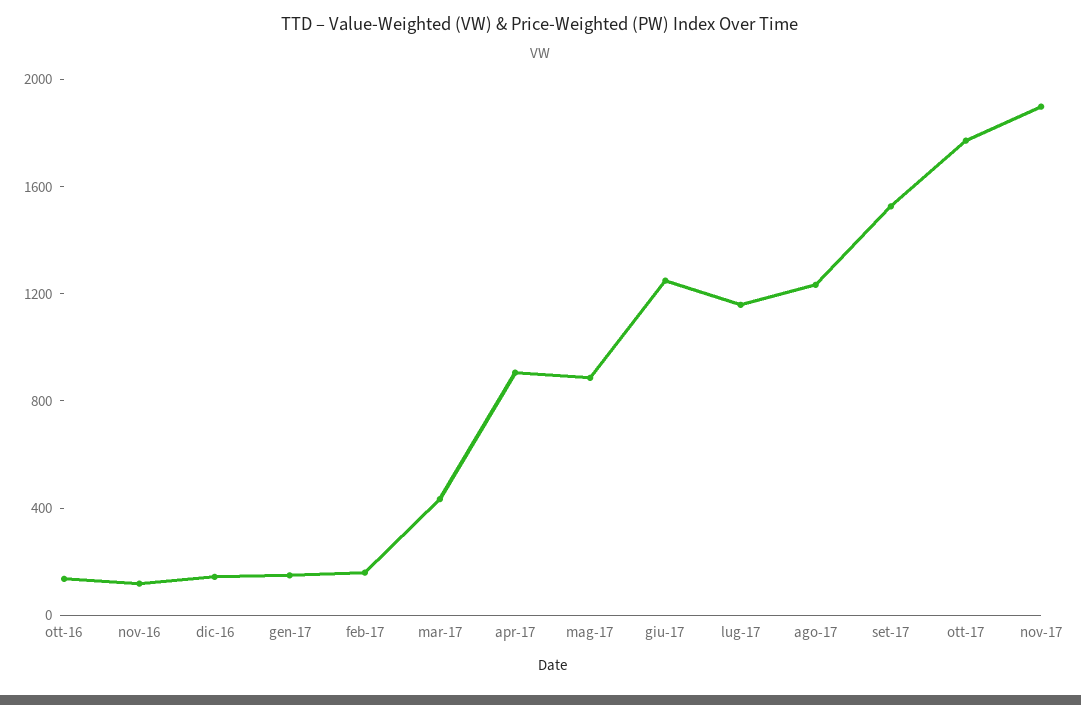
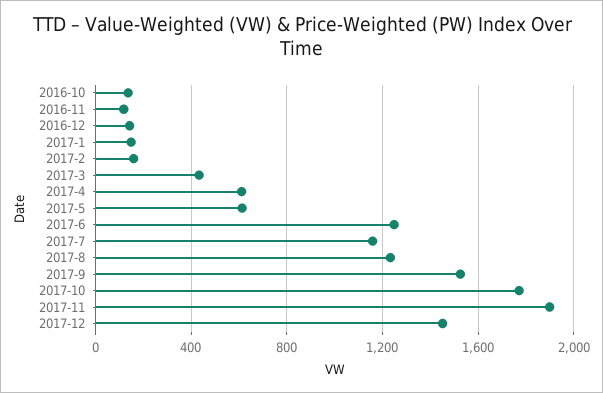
apr-17: 900 -> 600
mag-17: 900 -> 600
2017-12: none -> 1450

